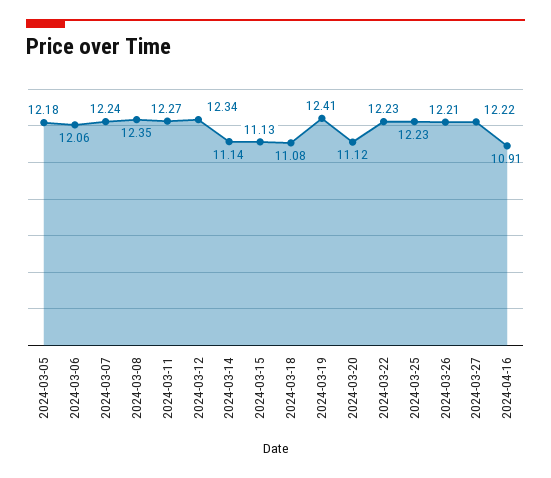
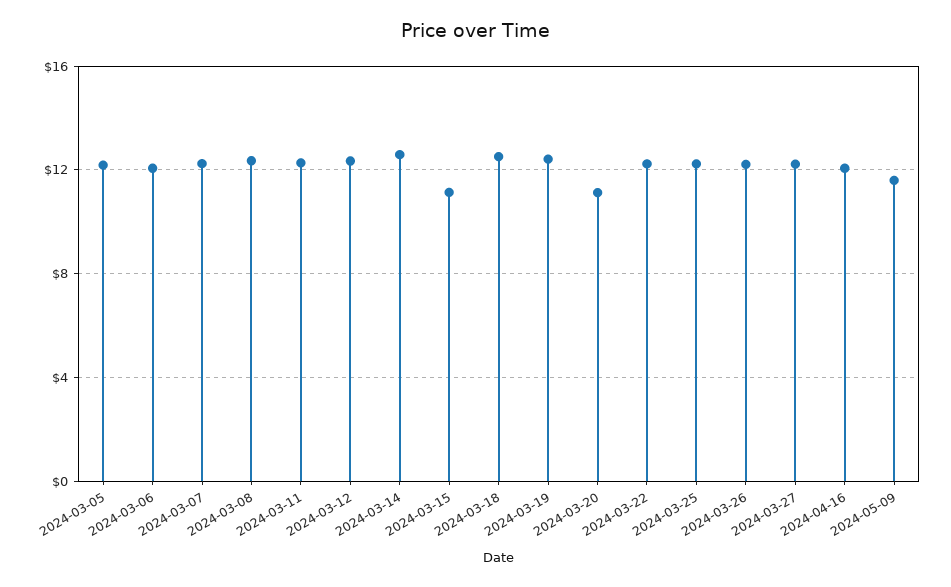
2024-03-14: 11.14 -> 12.5
2024-03-18: 11.08 -> 12.5
2024-04-16: 10.91 -> 12
2024-05-09: none -> 11.5

